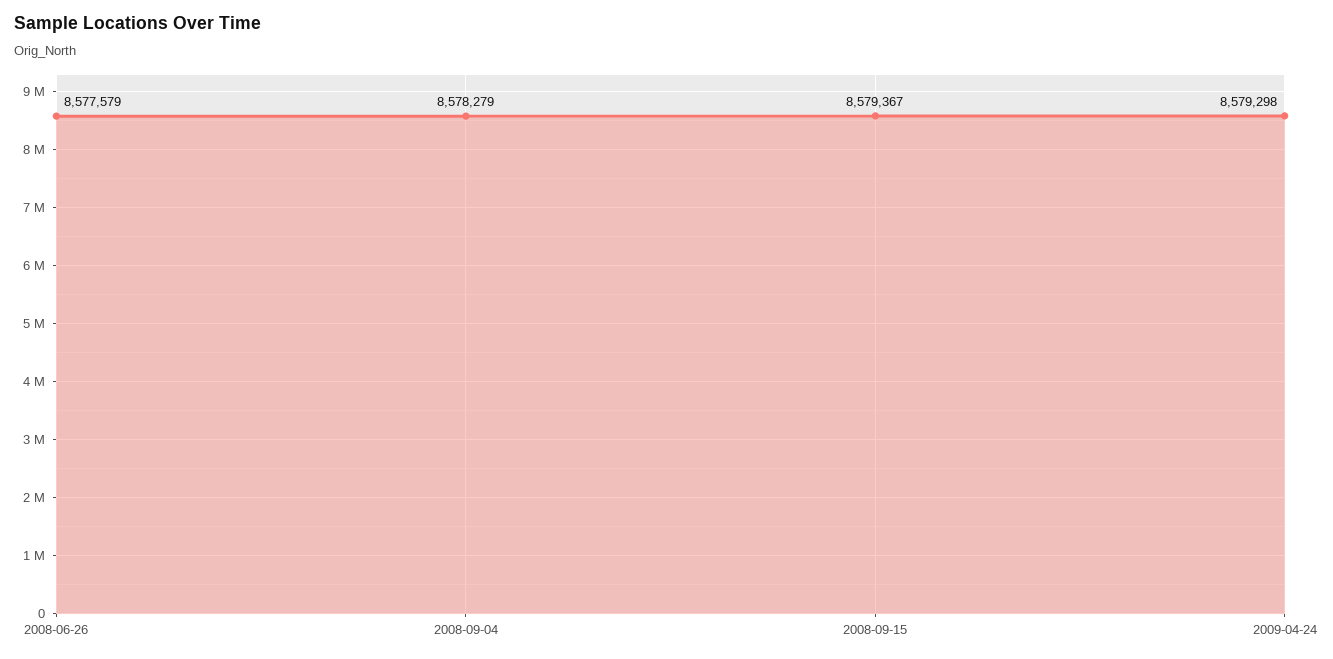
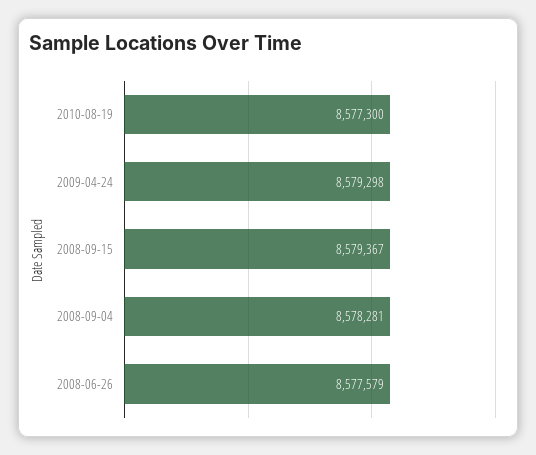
2008-09-04: 8578279 -> 8578281
2010-08-19: none -> 8577300

